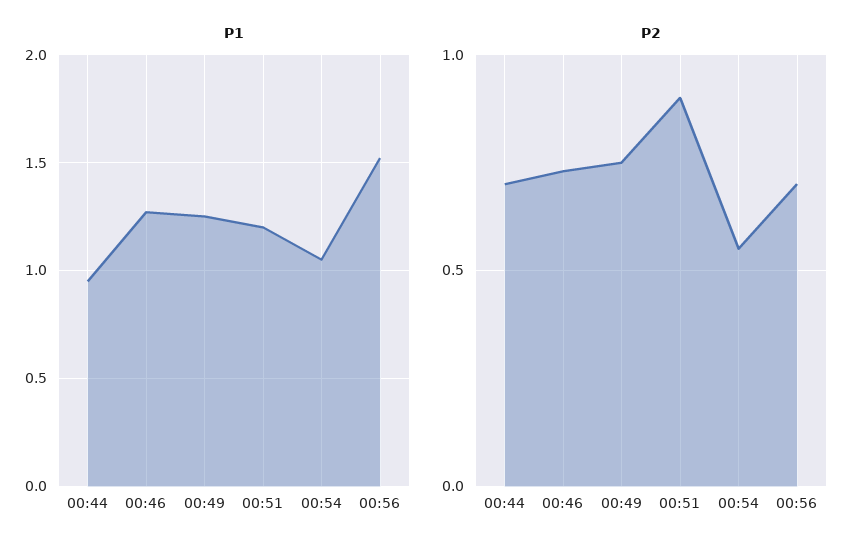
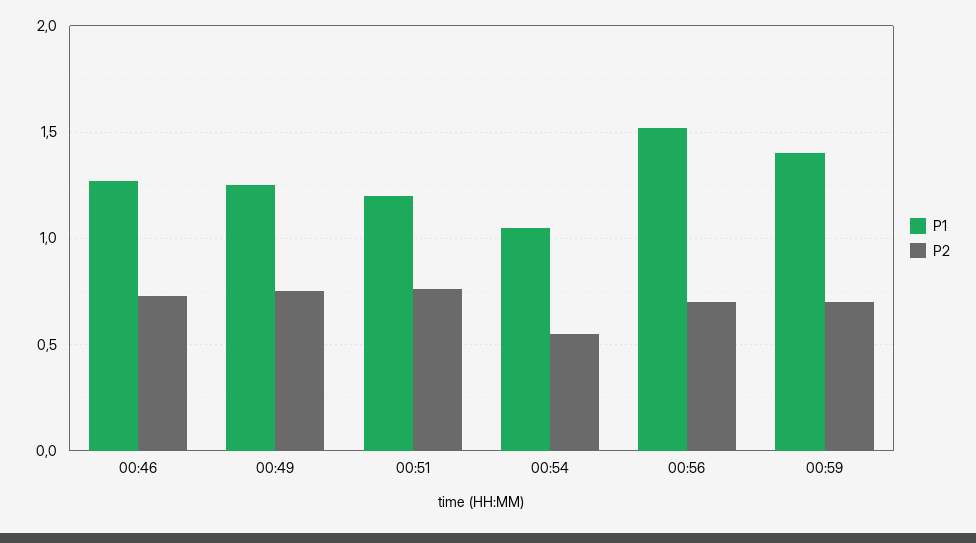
P1, 00:44: 0.95 -> none
P2, 00:44: 0.7 -> none
P2, 00:51: 0.9 -> 0.75
P1, 00:59: none -> 1.4
P2, 00:59: none -> 0.7

